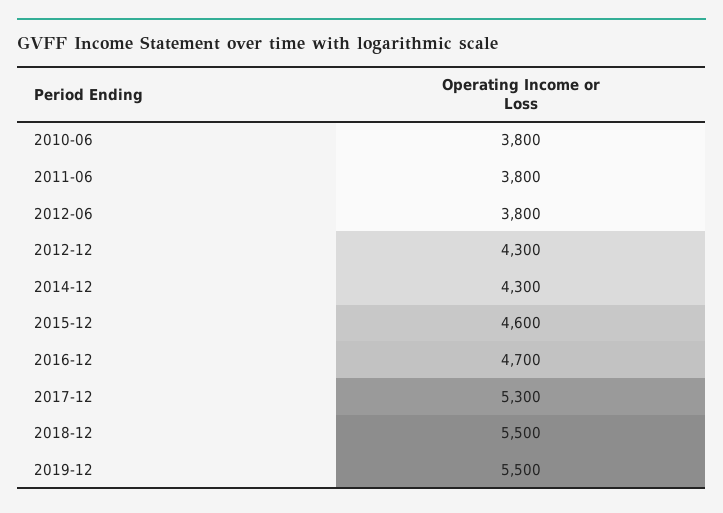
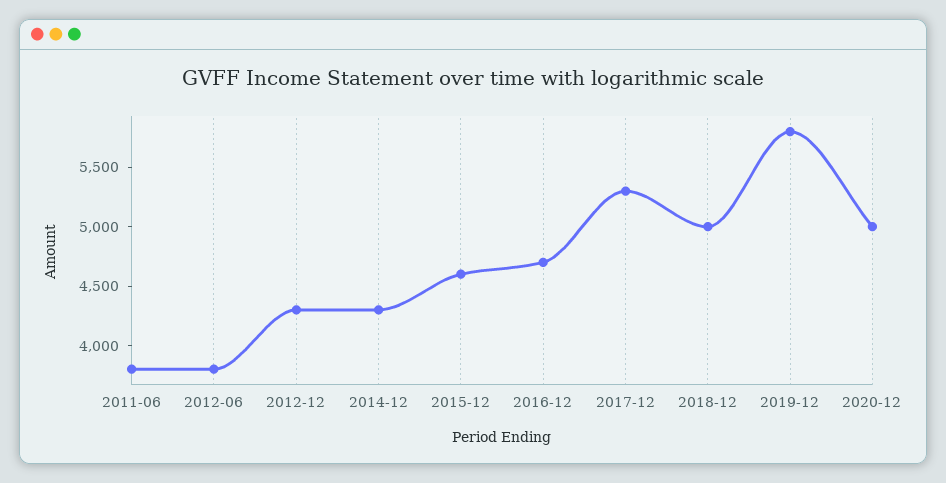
2010-06: 3800 -> none
2018-12: 5500 -> 5000
2019-12: 5500 -> 5800
2020-12: none -> 5000

